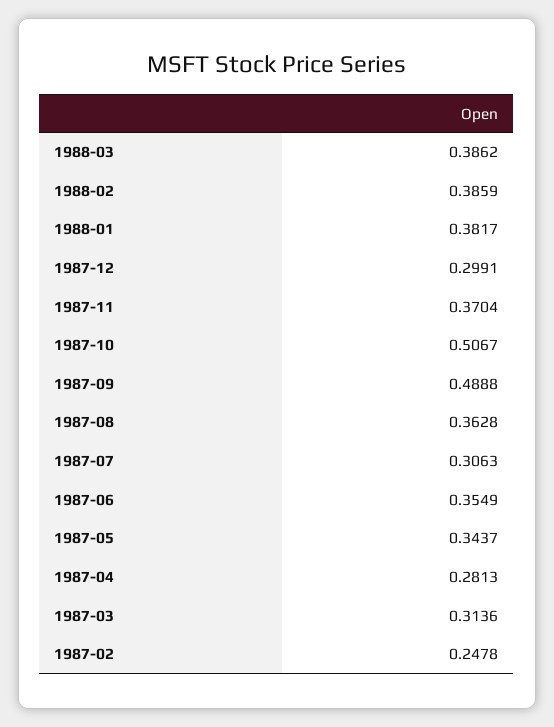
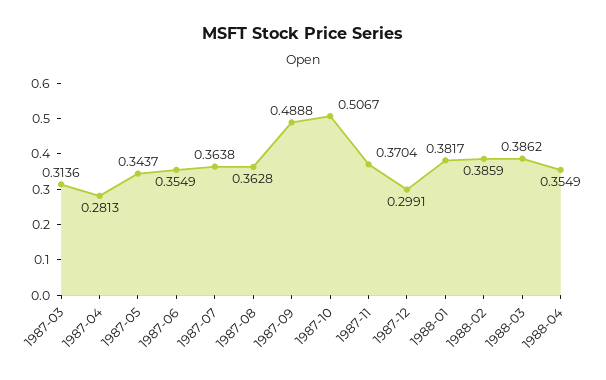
1987-07: 0.3063 -> 0.3638
1987-02: 0.2478 -> none
1988-04: none -> 0.3549

